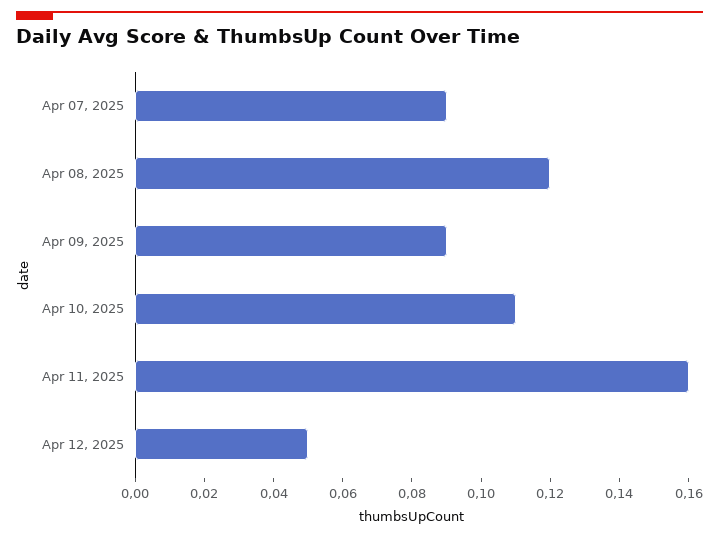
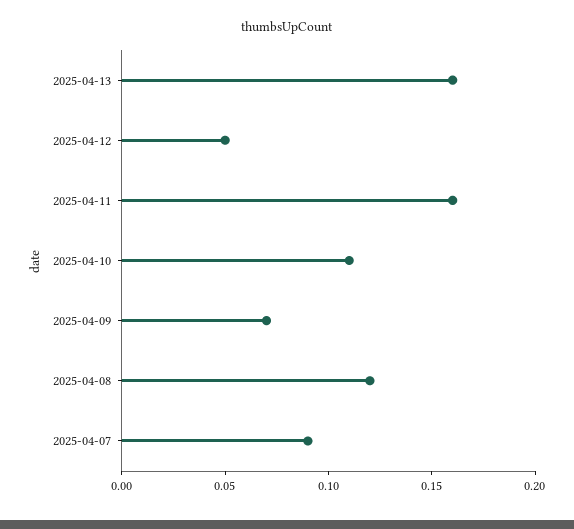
Apr 09, 2025: 0.09 -> 0.07
2025-04-13: none -> 0.16

